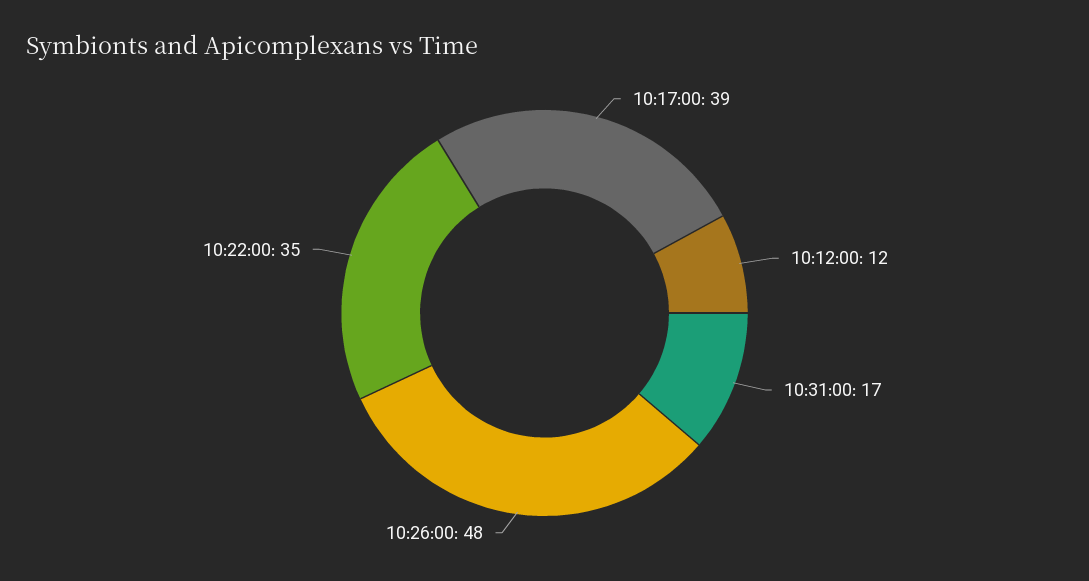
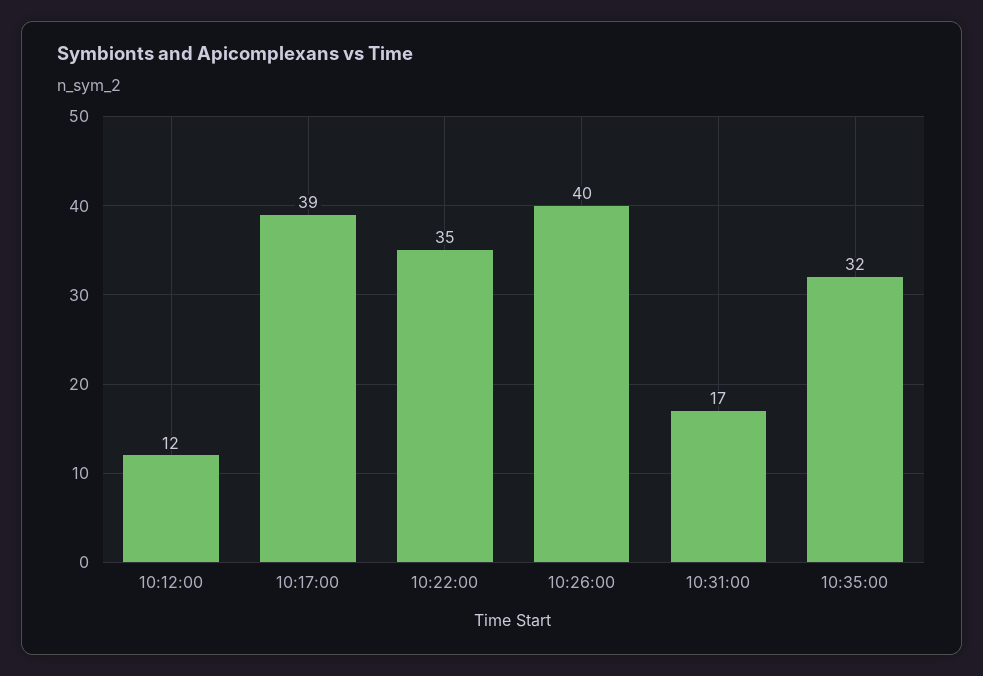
10:26:00: 48 -> 40
10:35:00: none -> 32

